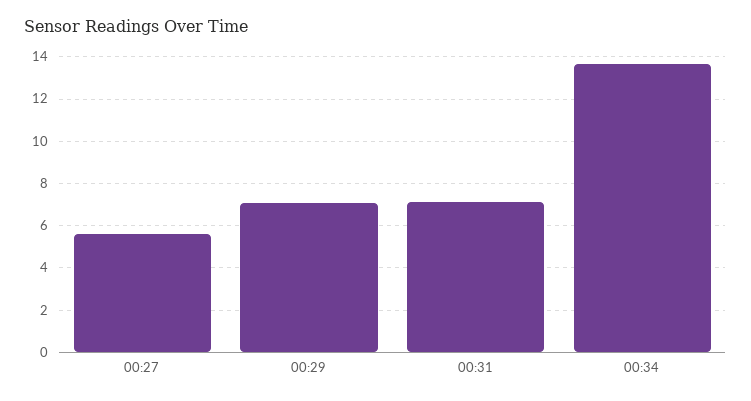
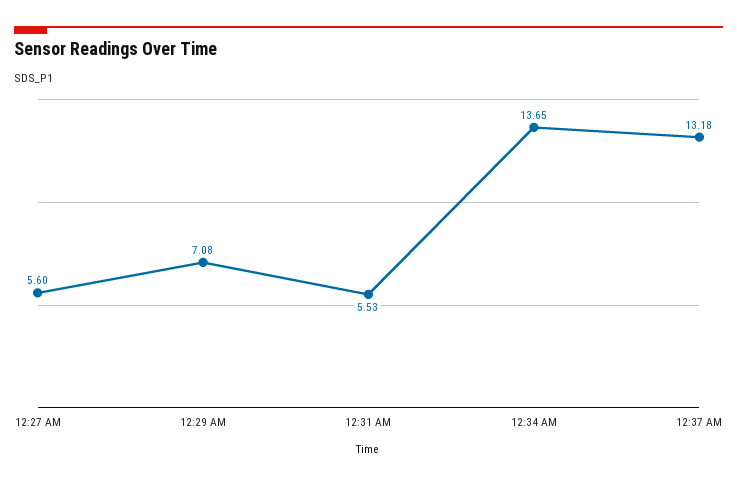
00:31: 7 -> 5.53
12:37 AM: none -> 13.18

